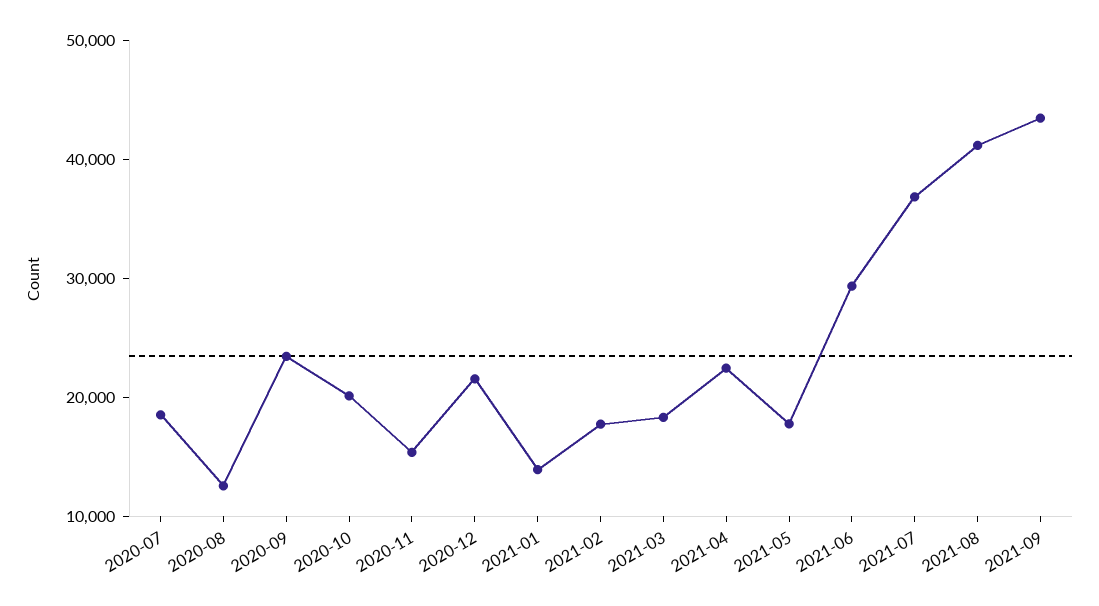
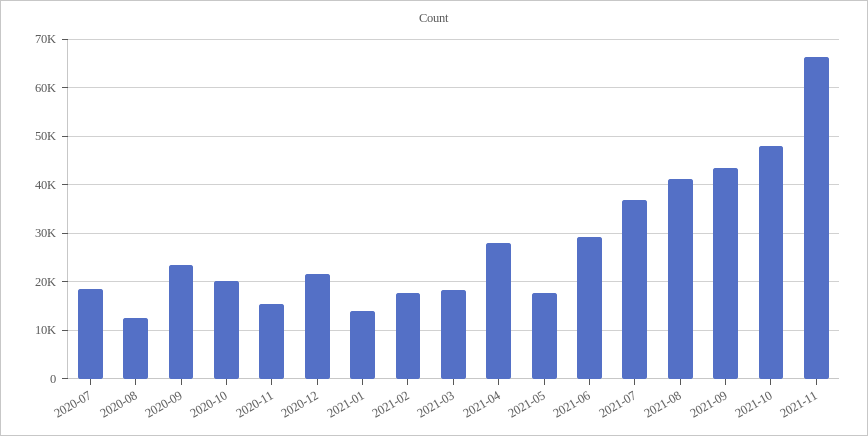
2021-04: 22000 -> 28000
2021-10: none -> 48000
2021-11: none -> 66000

